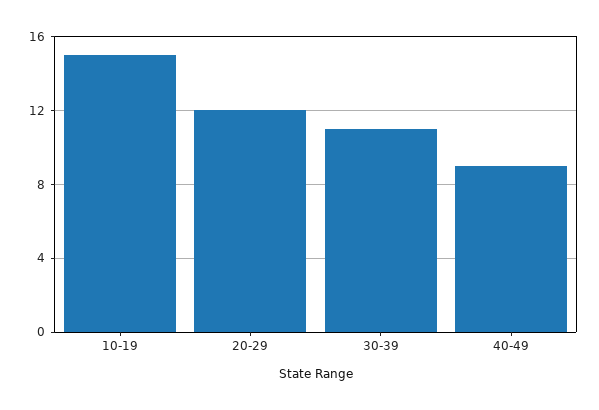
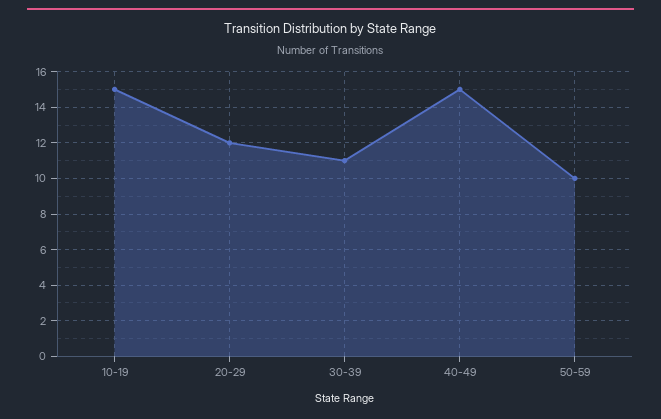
40-49: 9 -> 15
50-59: none -> 10

